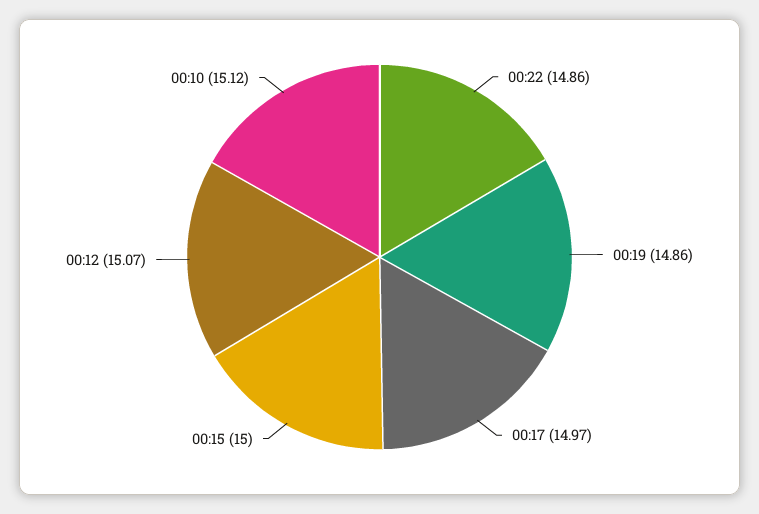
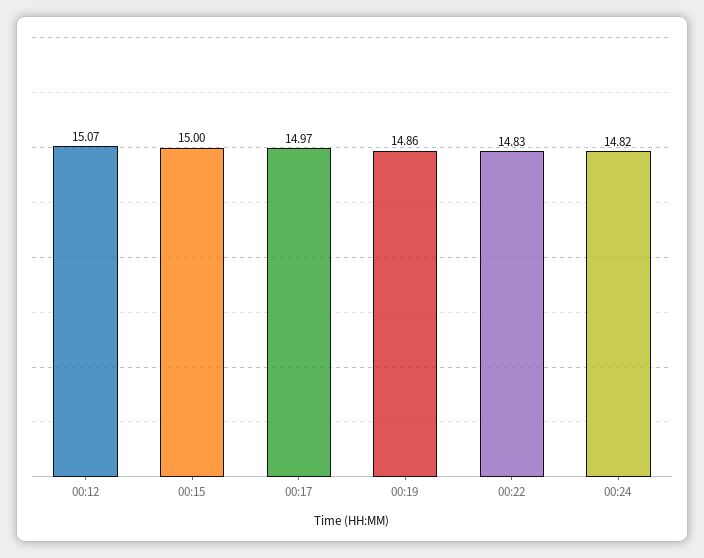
00:22: 14.86 -> 14.83
00:10: 15.12 -> none
00:24: none -> 14.82

